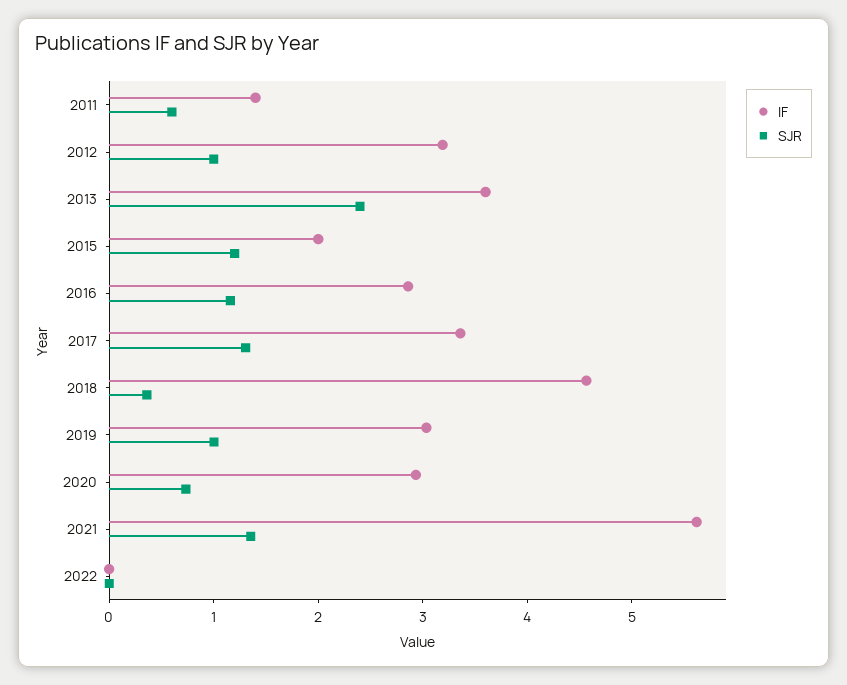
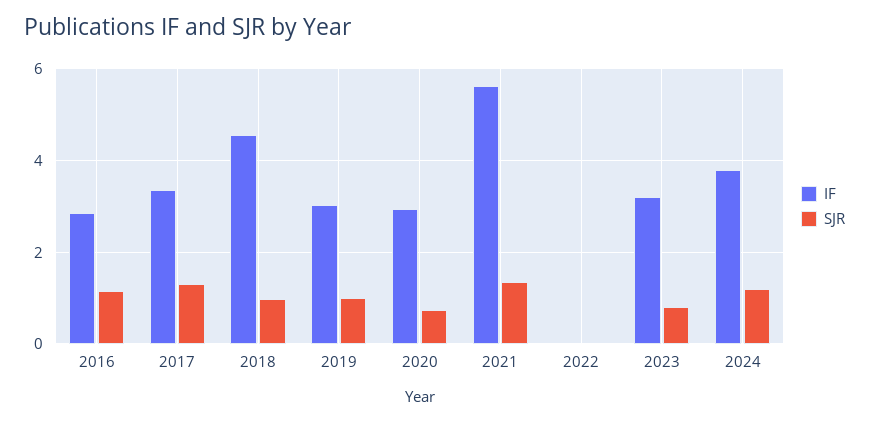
IF, 2011: 1.4 -> none
SJR, 2011: 0.6 -> none
IF, 2012: 3.2 -> none
SJR, 2012: 1 -> none
IF, 2013: 3.6 -> none
SJR, 2013: 2.4 -> none
IF, 2015: 2 -> none
SJR, 2015: 1.2 -> none
SJR, 2018: 0.4 -> 1
IF, 2023: none -> 3.2
SJR, 2023: none -> 0.8
IF, 2024: none -> 3.8
SJR, 2024: none -> 1.2

